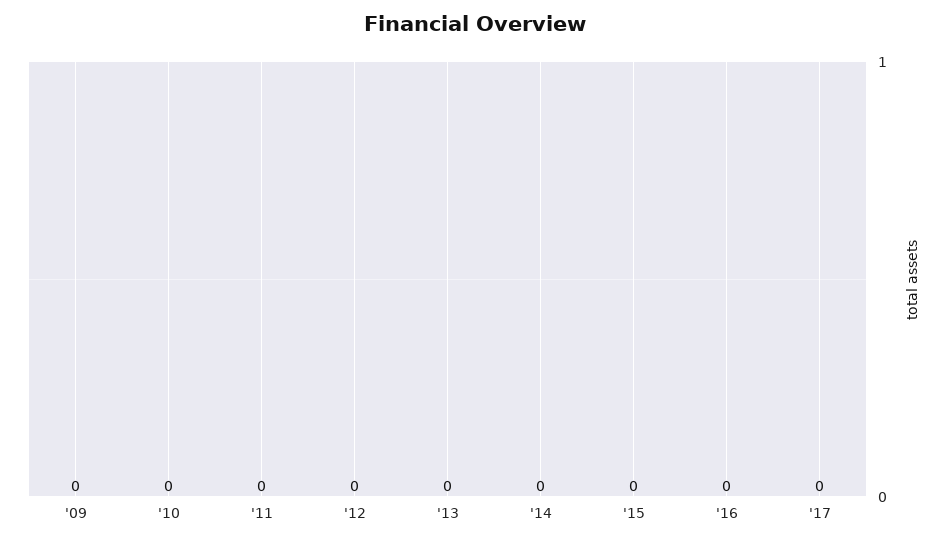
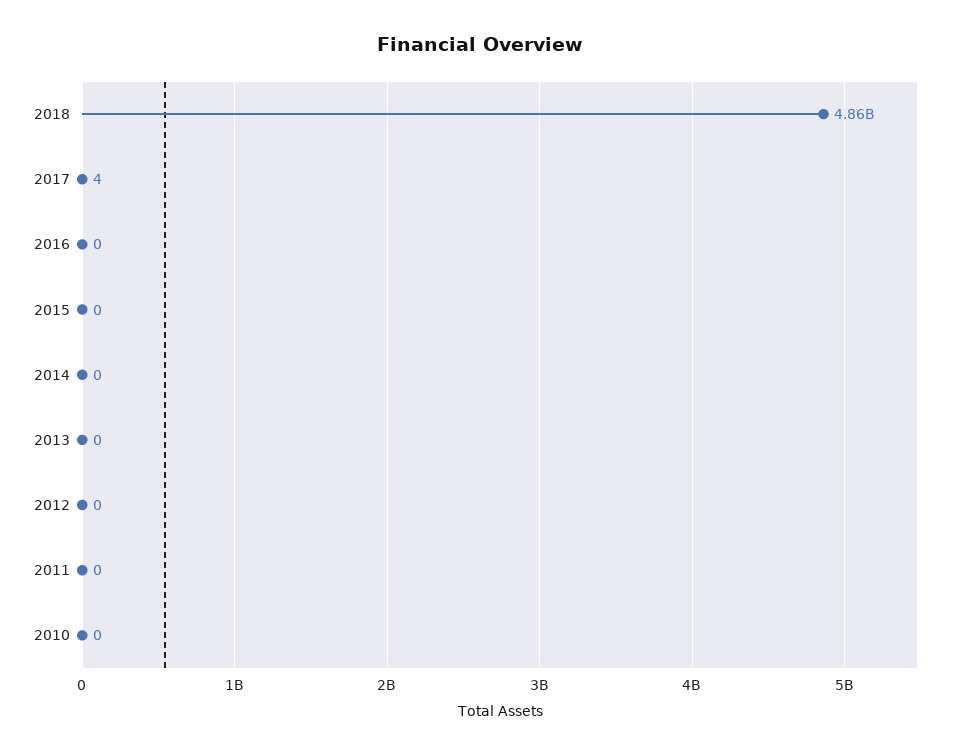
'09: 0 -> none
'17: 0 -> 4
2018: none -> 4860000000

